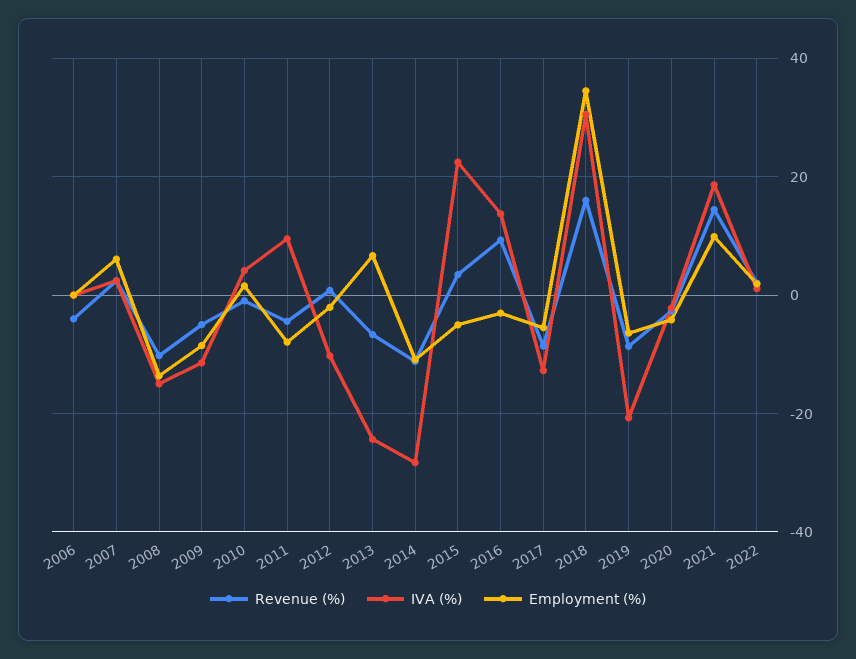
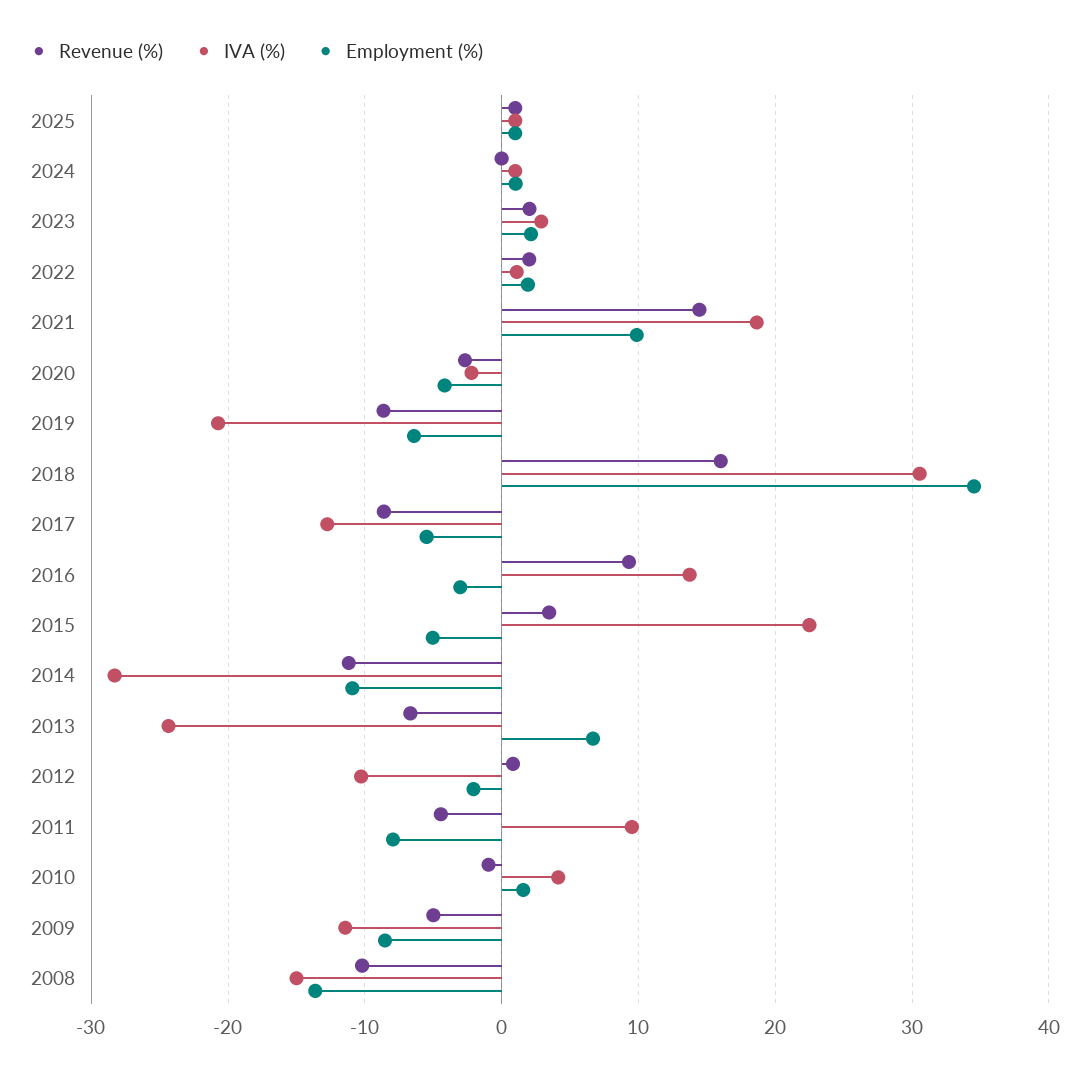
Revenue (%), 2006: -4 -> none
IVA (%), 2006: 0 -> none
Employment (%), 2006: 0 -> none
Revenue (%), 2007: 2 -> none
IVA (%), 2007: 2 -> none
Employment (%), 2007: 6 -> none
Revenue (%), 2025: none -> 1
IVA (%), 2025: none -> 1
Employment (%), 2025: none -> 1
Revenue (%), 2024: none -> 0
IVA (%), 2024: none -> 1
Employment (%), 2024: none -> 1
Revenue (%), 2023: none -> 2
IVA (%), 2023: none -> 3
Employment (%), 2023: none -> 2

